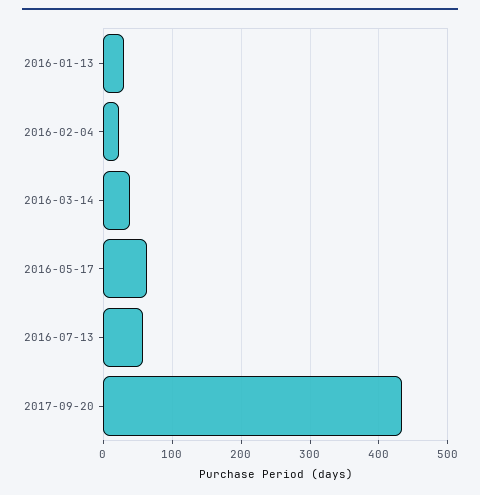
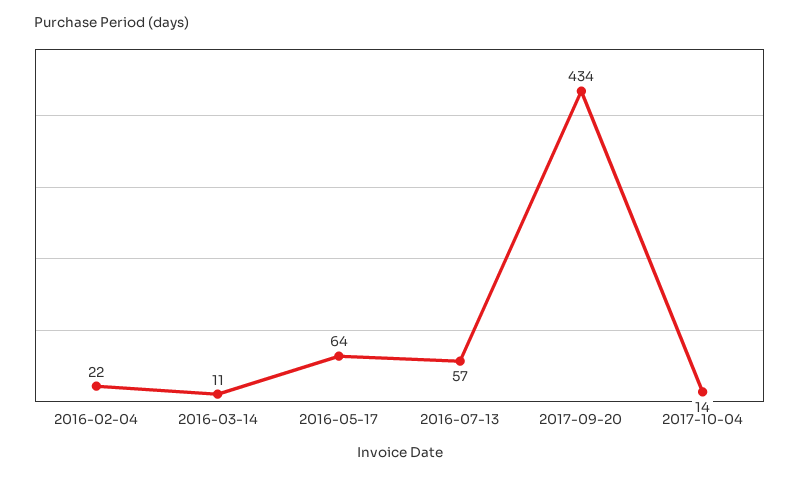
2016-01-13: 30 -> none
2016-03-14: 40 -> 11
2017-10-04: none -> 14

